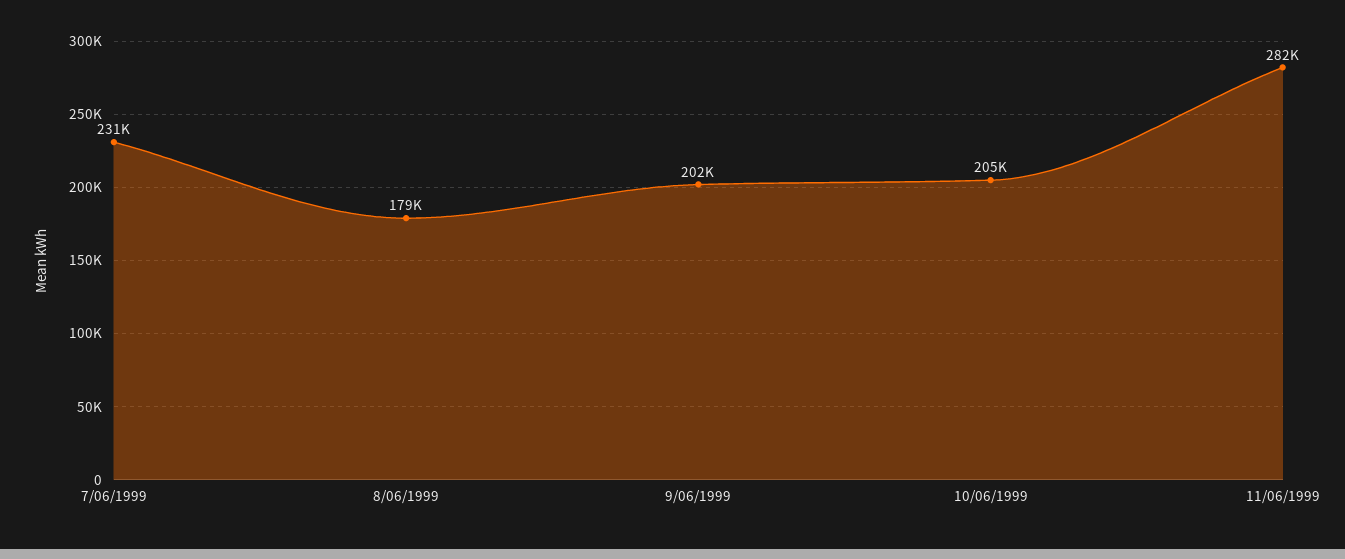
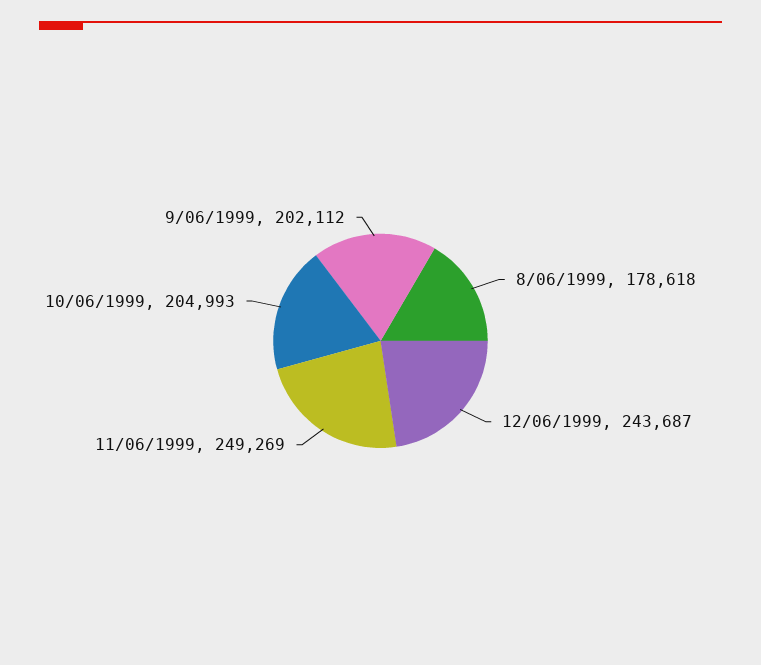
7/06/1999: 231000 -> none
11/06/1999: 282000 -> 249269
12/06/1999: none -> 243687

